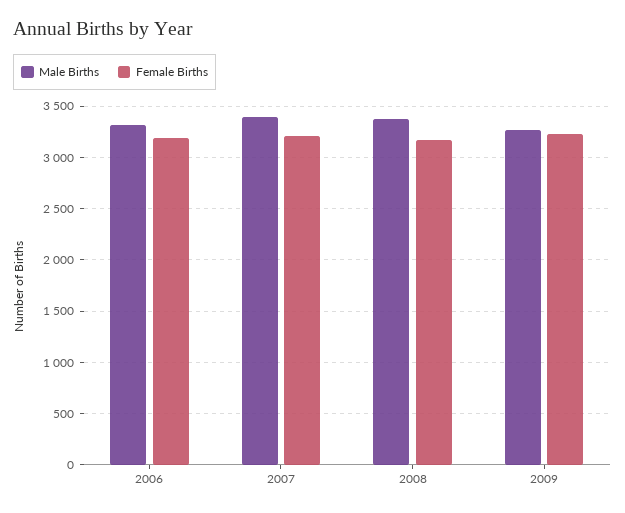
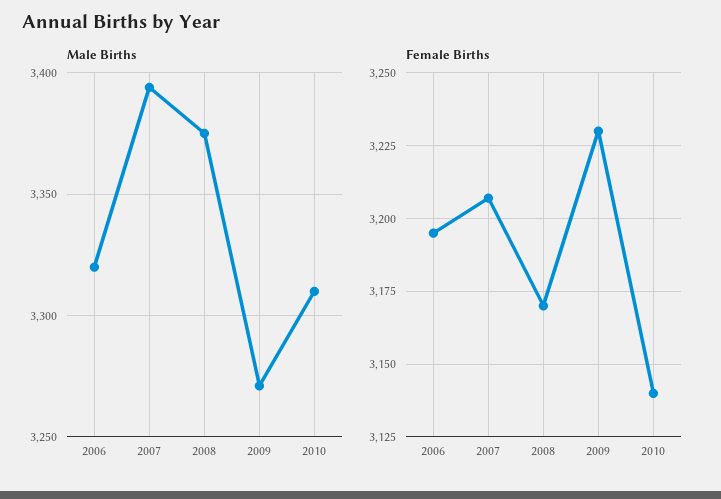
Male Births, 2010: none -> 3310
Female Births, 2010: none -> 3140

